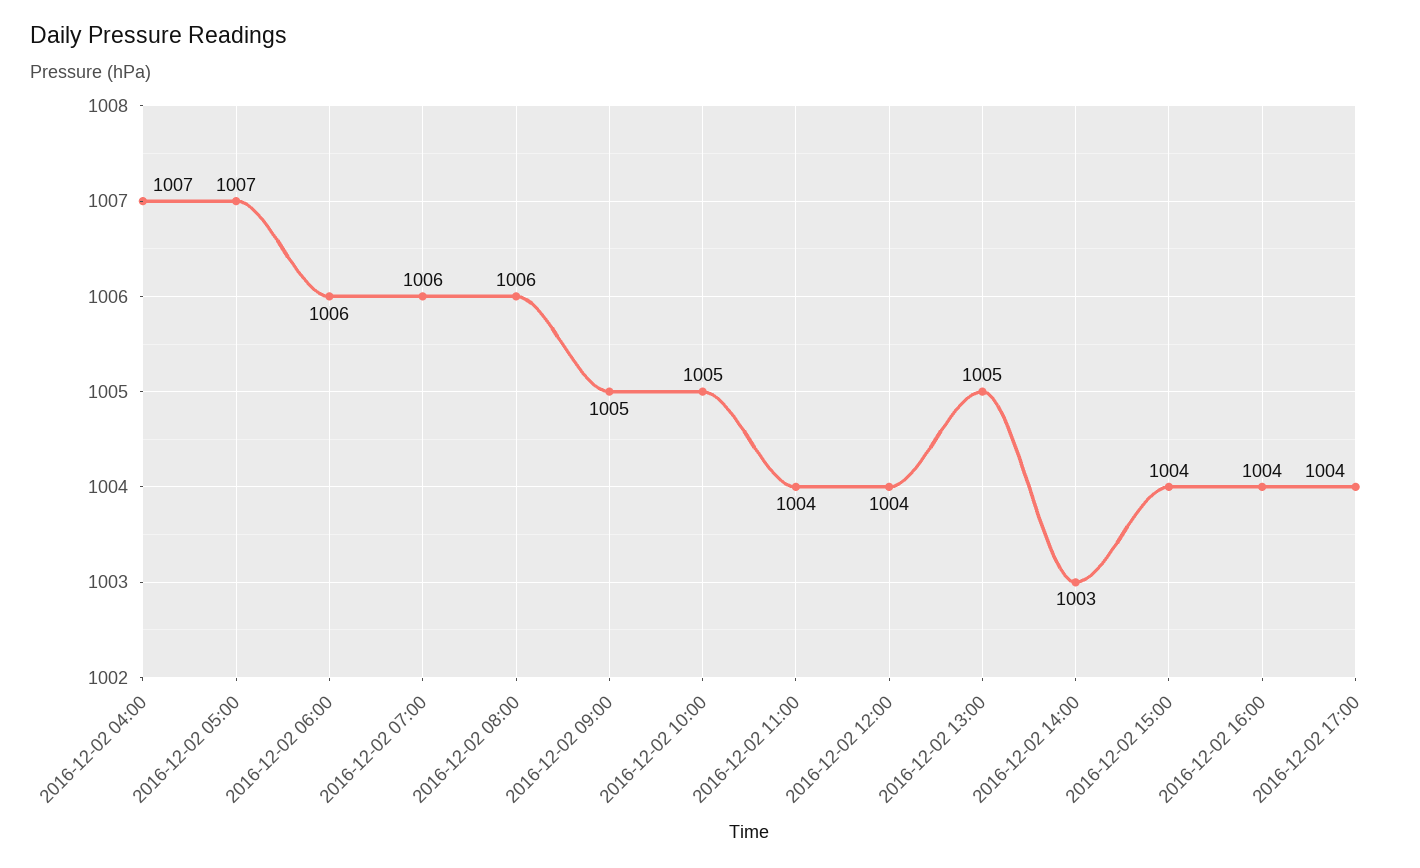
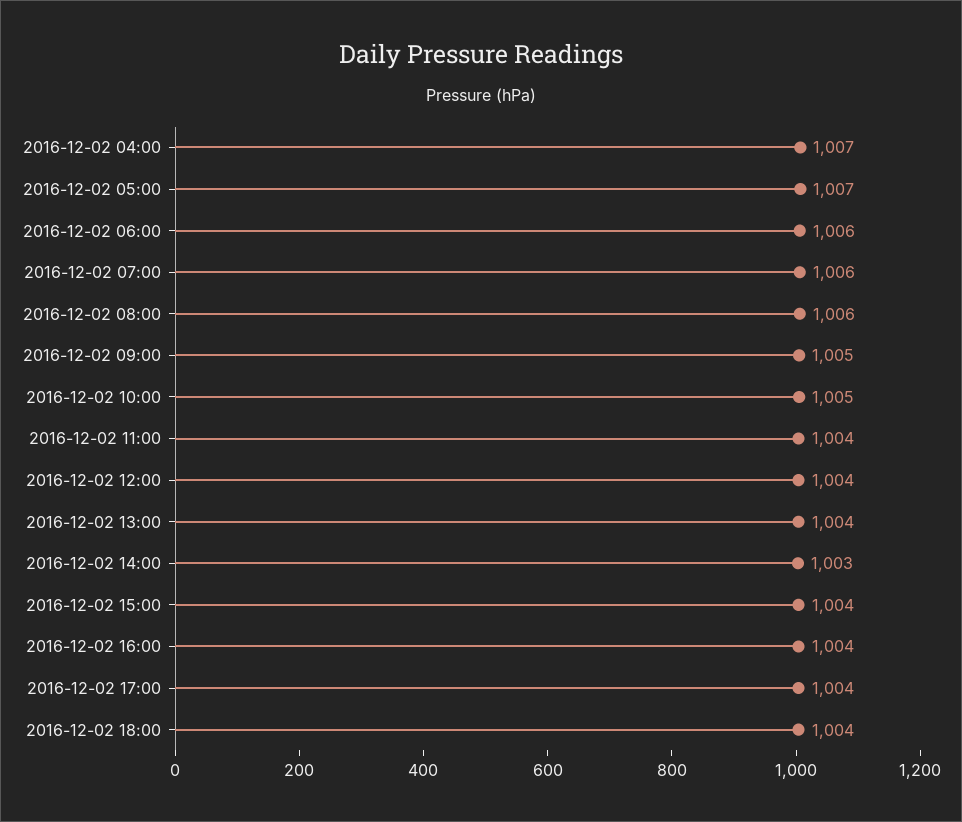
2016-12-02 13:00: 1005 -> 1004
2016-12-02 18:00: none -> 1004

